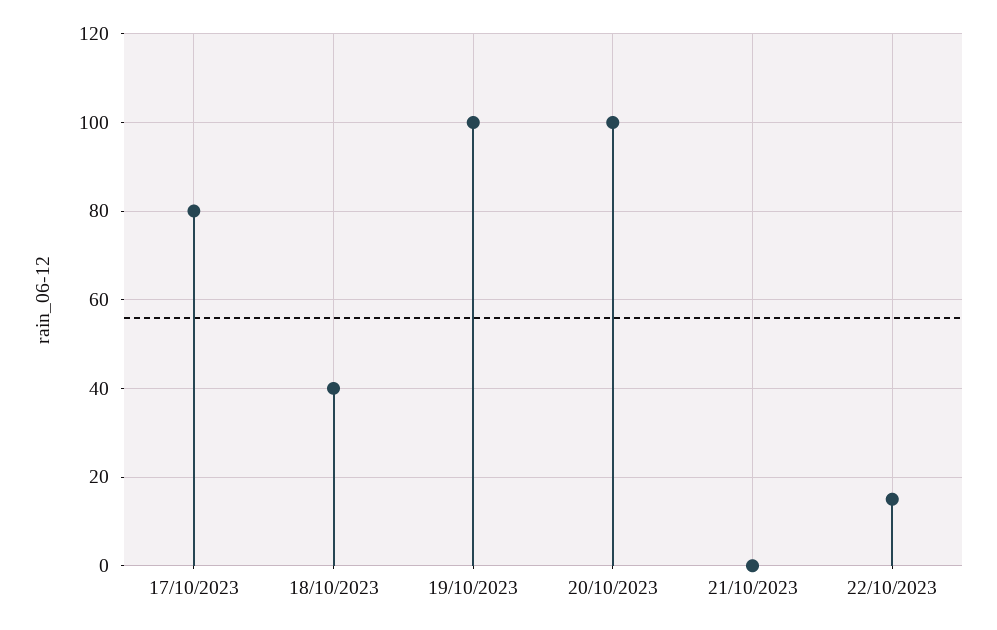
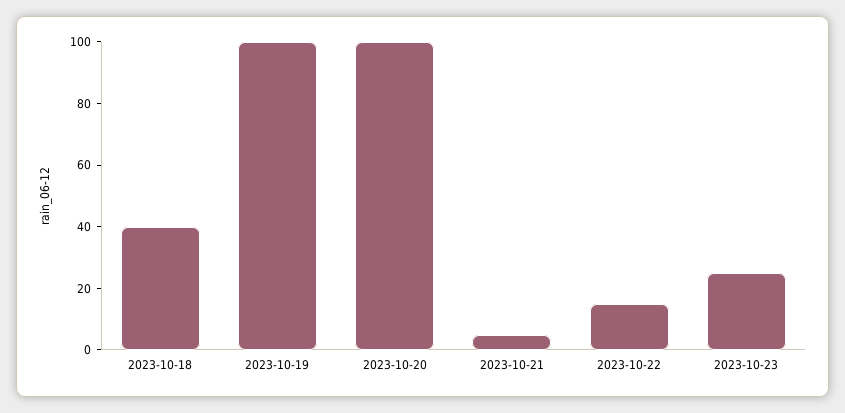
17/10/2023: 80 -> none
21/10/2023: 0 -> 5
2023-10-23: none -> 25

